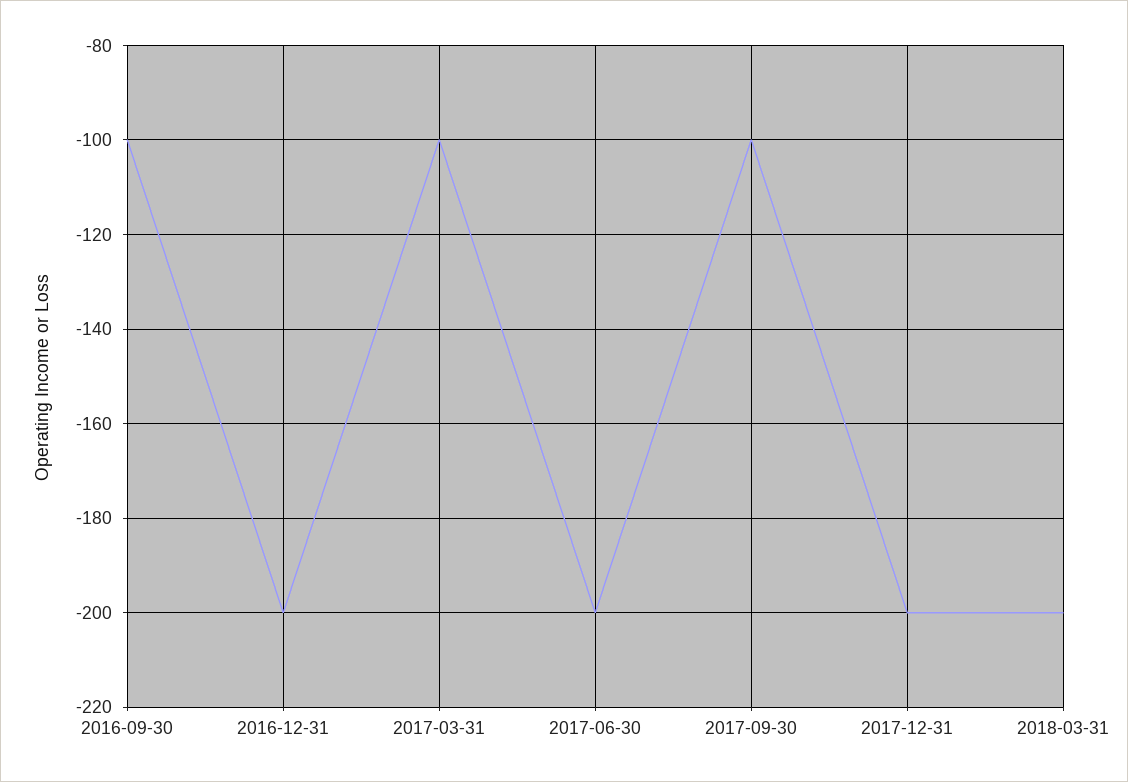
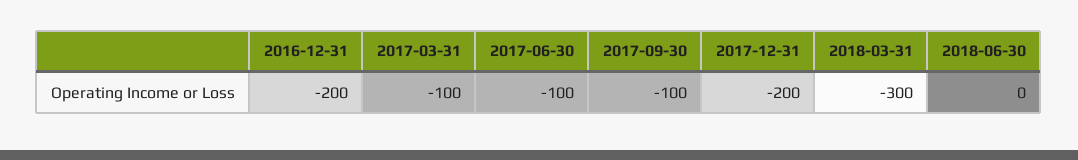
2016-09-30: -100 -> none
2017-06-30: -200 -> -100
2018-03-31: -200 -> -300
2018-06-30: none -> 0

